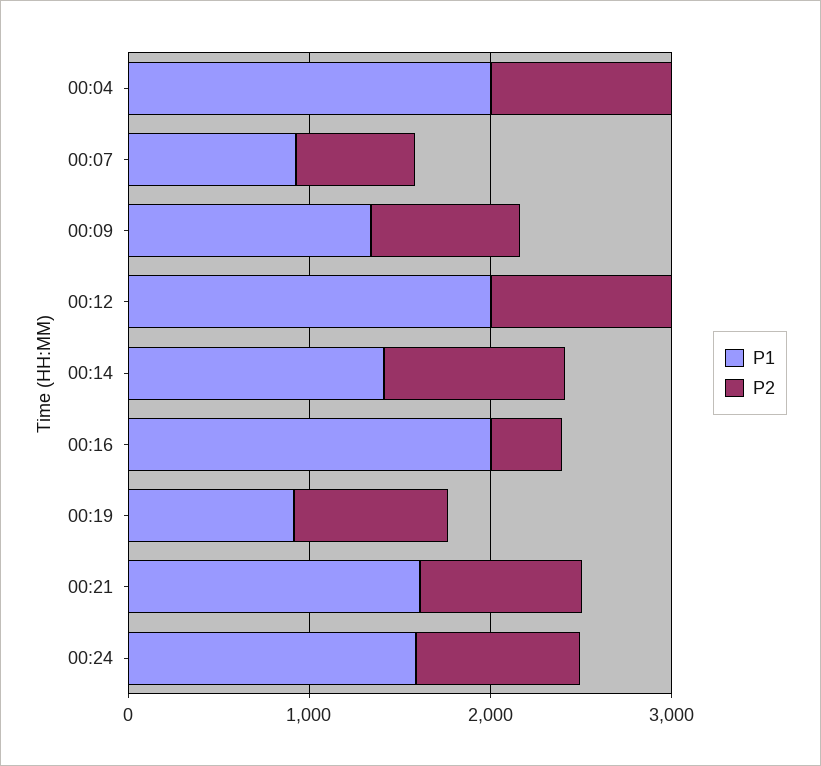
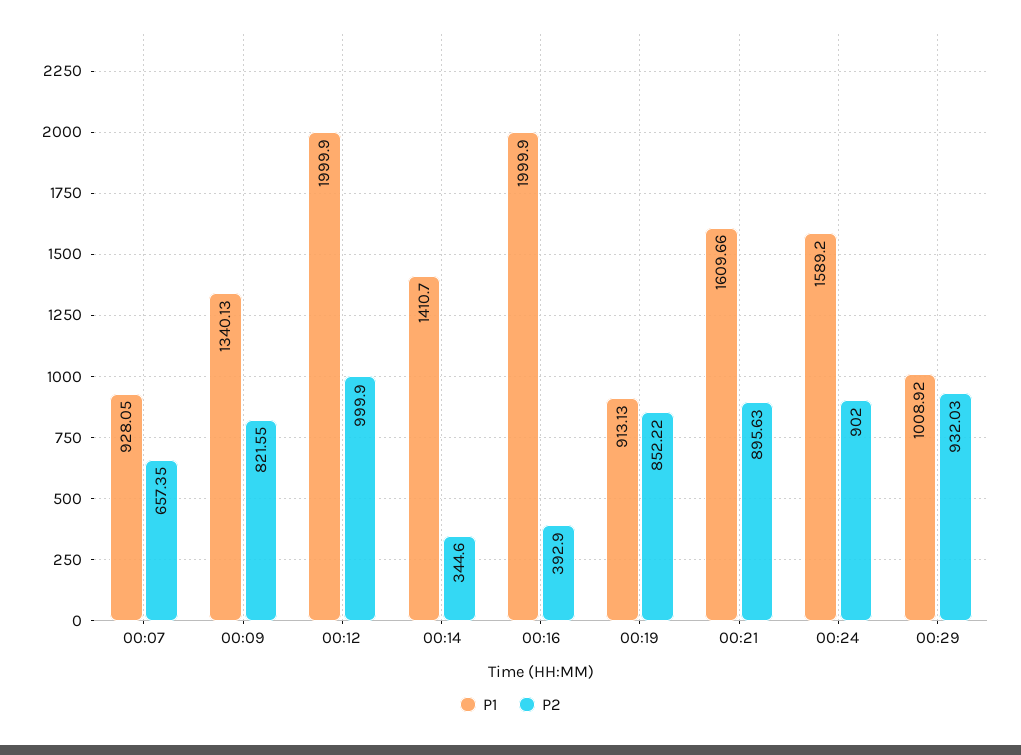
P1, 00:04: 2000 -> none
P2, 00:04: 1000 -> none
P2, 00:14: 1000 -> 344.6
P1, 00:29: none -> 1008.92
P2, 00:29: none -> 932.03

